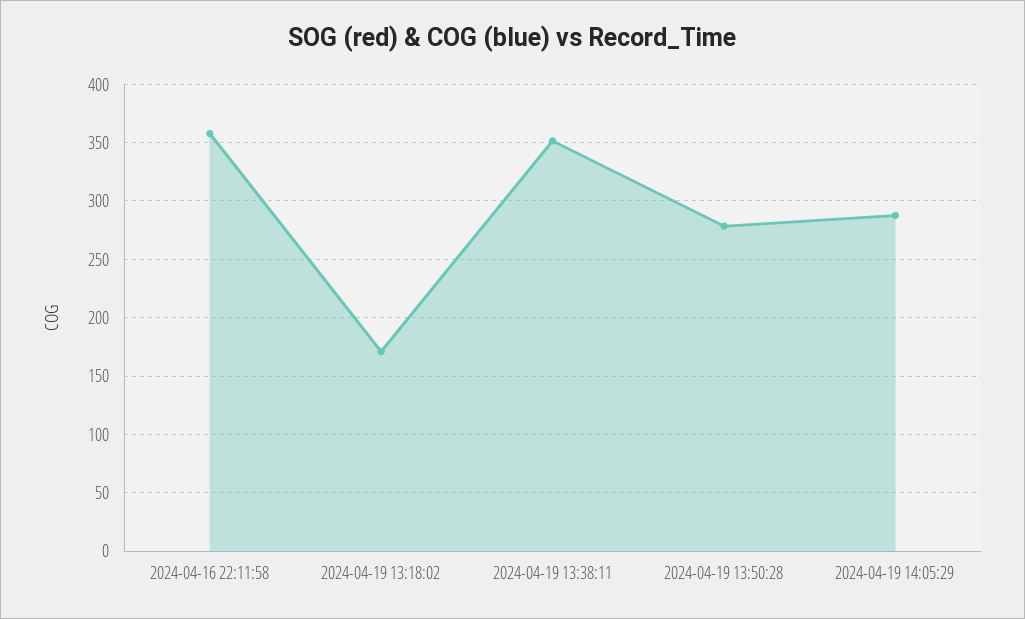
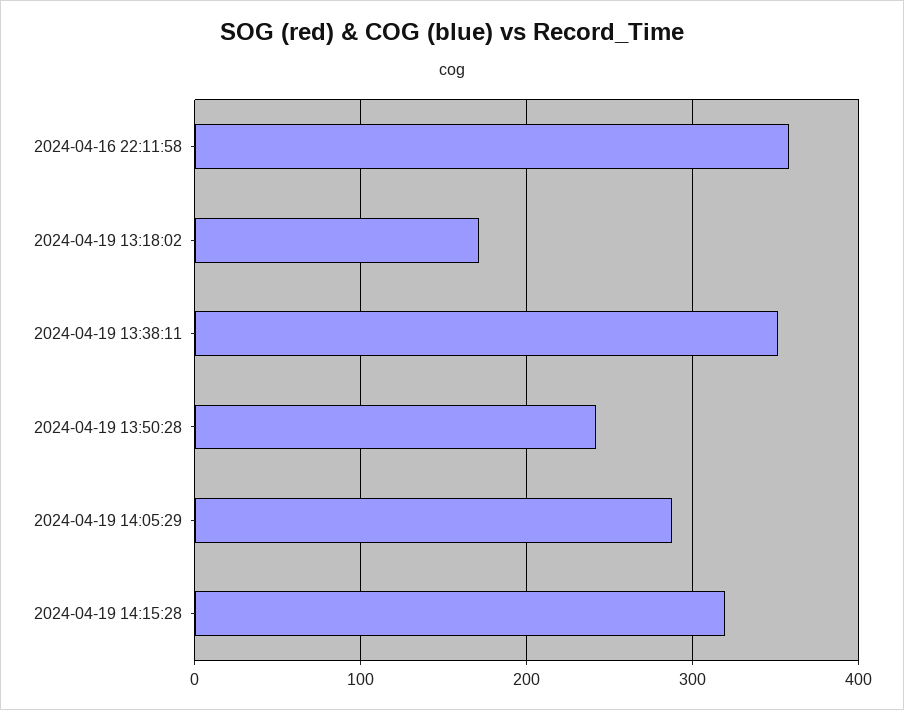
2024-04-19 13:50:28: 280 -> 240
2024-04-19 14:15:28: none -> 320

